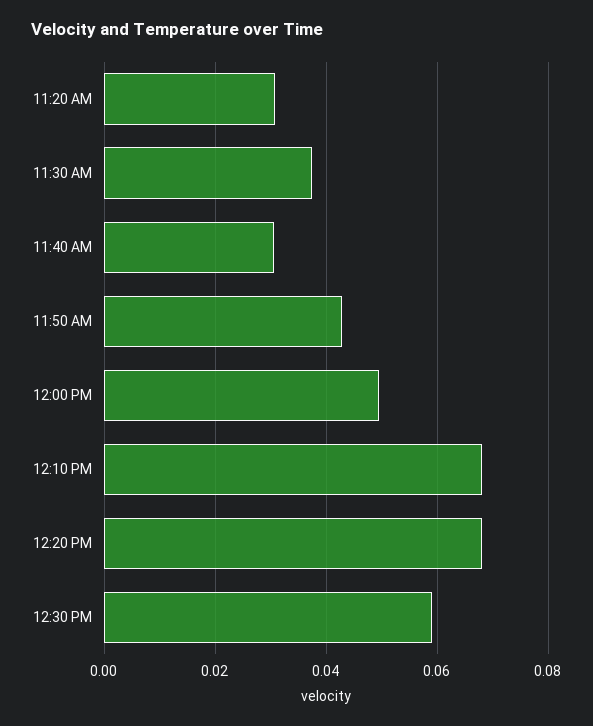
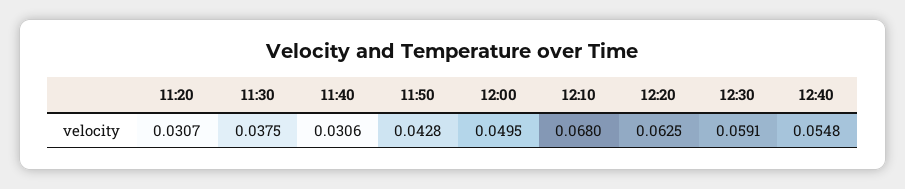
12:20 PM: 0.068 -> 0.0625
12:40: none -> 0.0548

